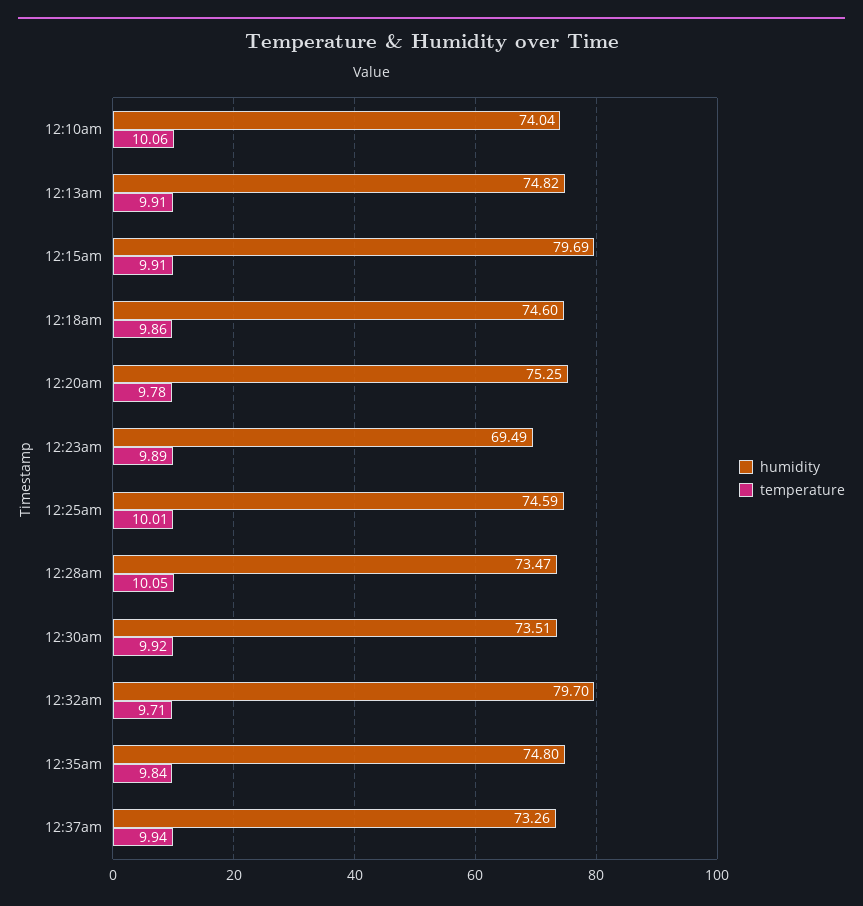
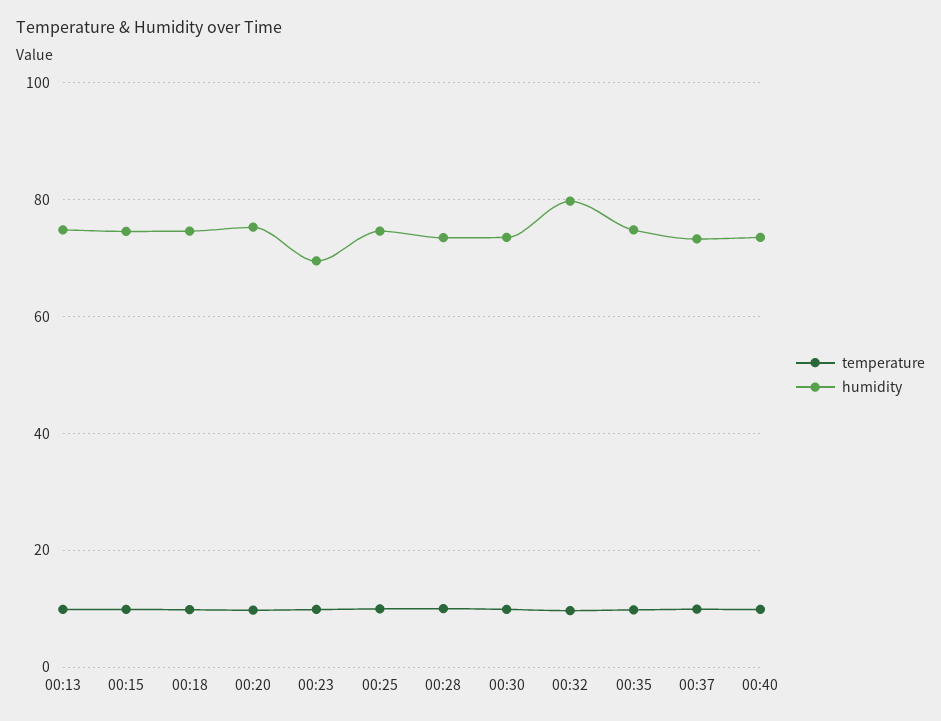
humidity, 12:10am: 74.04 -> none
temperature, 12:10am: 10.06 -> none
humidity, 12:15am: 79.69 -> 74
temperature, 00:40: none -> 10
humidity, 00:40: none -> 74

